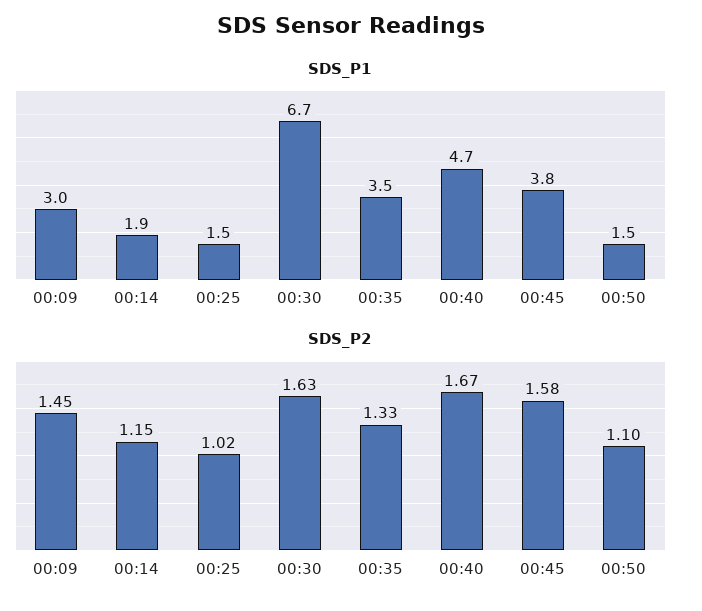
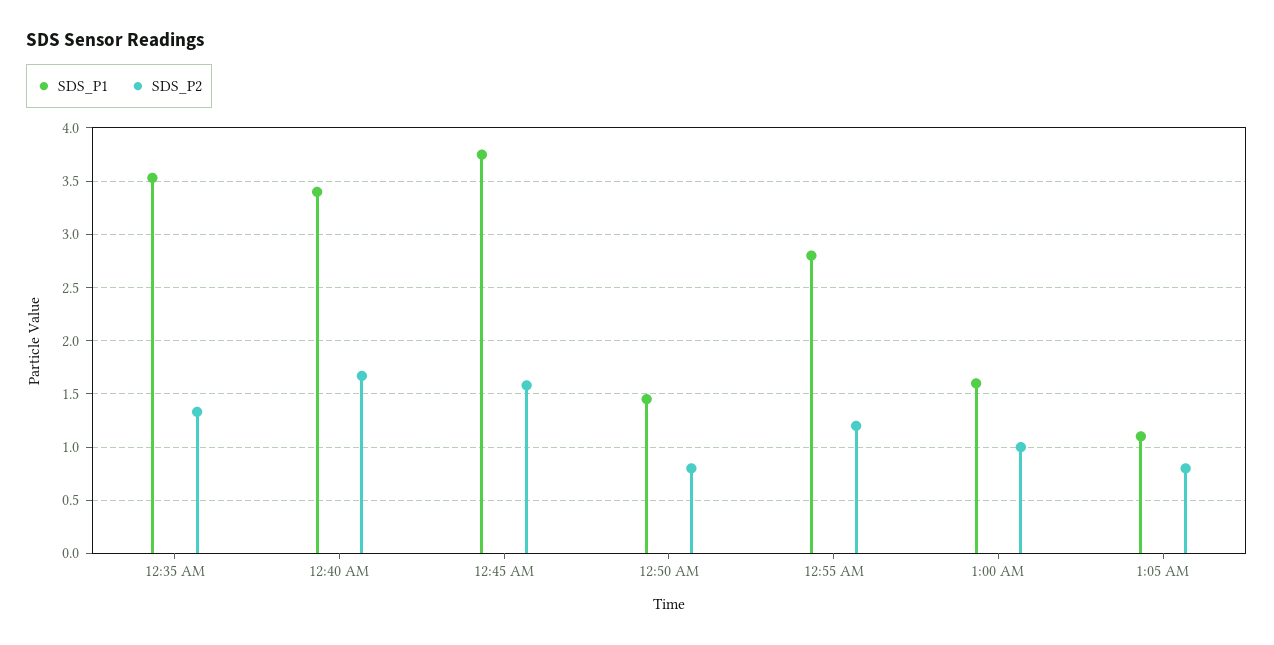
SDS_P1, 00:09: 3 -> none
SDS_P1, 00:14: 1.9 -> none
SDS_P1, 00:25: 1.5 -> none
SDS_P1, 00:30: 6.7 -> none
SDS_P1, 00:40: 4.7 -> 3.4
SDS_P2, 00:09: 1.45 -> none
SDS_P2, 00:14: 1.15 -> none
SDS_P2, 00:25: 1.02 -> none
SDS_P2, 00:30: 1.63 -> none
SDS_P2, 00:50: 1.1 -> 0.8
SDS_P1, 12:55 AM: none -> 2.8
SDS_P2, 12:55 AM: none -> 1.2
SDS_P1, 1:00 AM: none -> 1.6
SDS_P2, 1:00 AM: none -> 1
SDS_P1, 1:05 AM: none -> 1.1
SDS_P2, 1:05 AM: none -> 0.8

